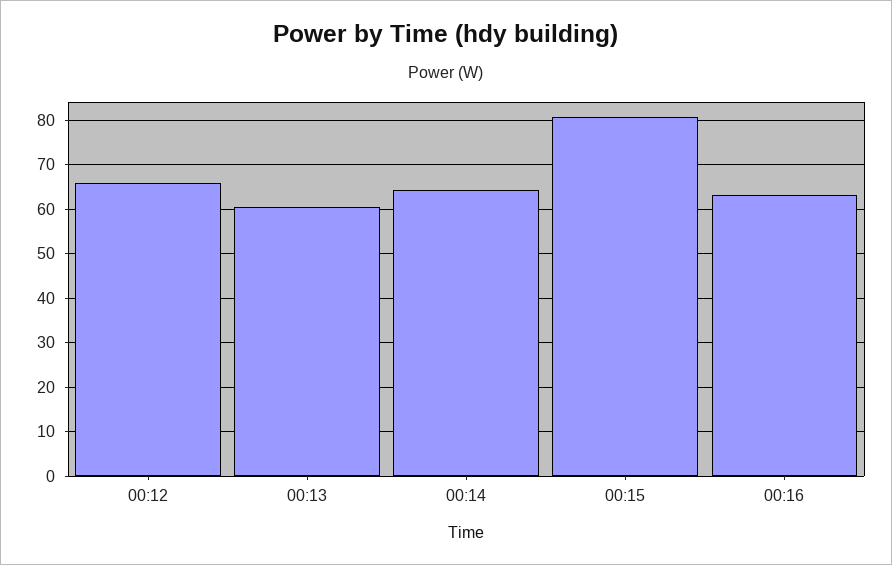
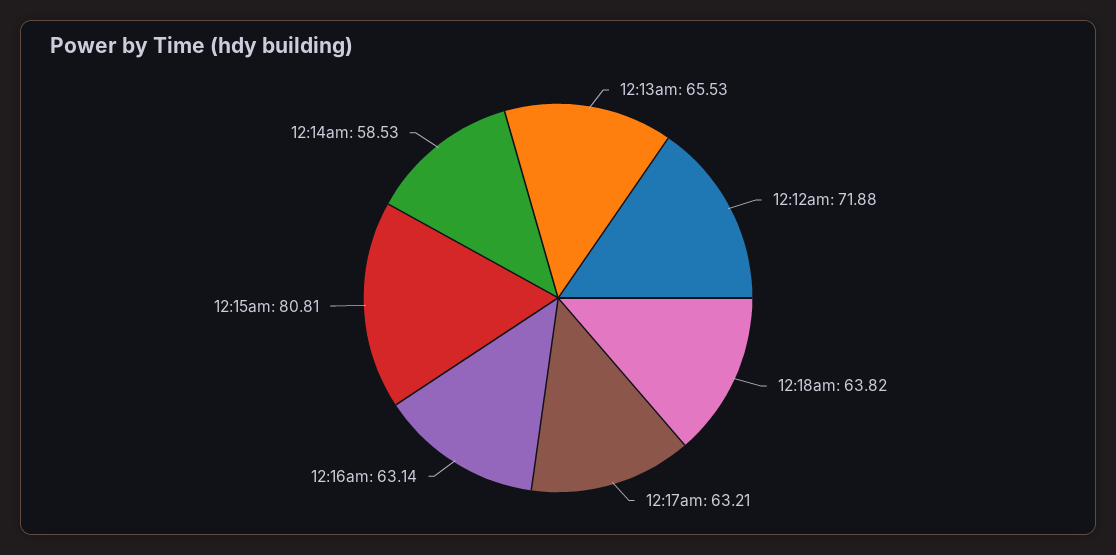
00:12: 66 -> 71.88
00:13: 60 -> 65.53
00:14: 64 -> 58.53
12:18am: none -> 63.82
12:17am: none -> 63.21

